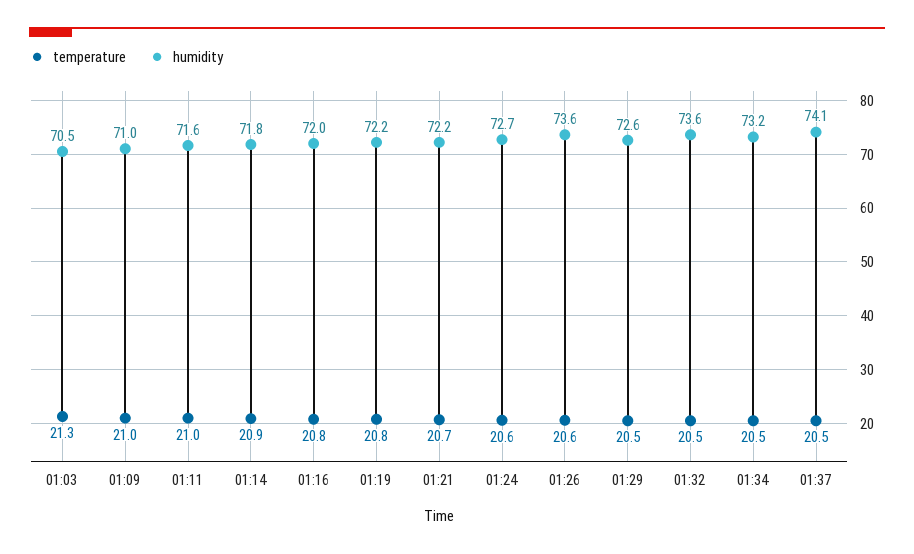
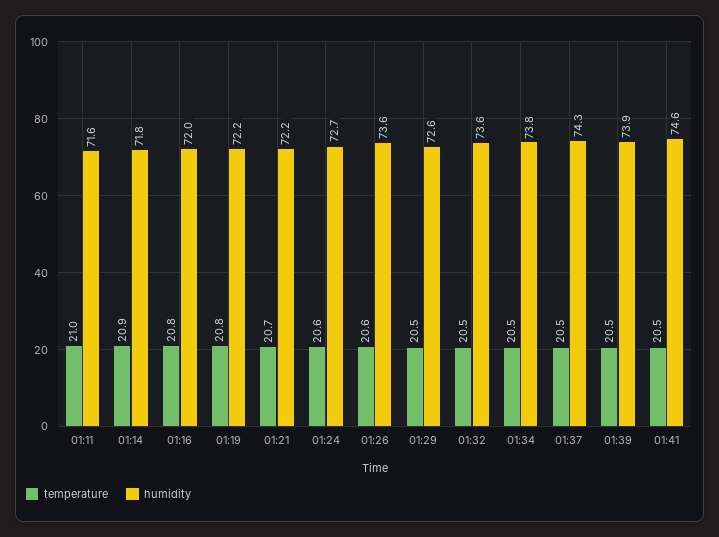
temperature, 01:03: 21.3 -> none
humidity, 01:03: 70.5 -> none
temperature, 01:09: 21 -> none
humidity, 01:09: 71 -> none
humidity, 01:34: 73.2 -> 73.8
humidity, 01:37: 74.1 -> 74.3
temperature, 01:39: none -> 20.5
humidity, 01:39: none -> 73.9
temperature, 01:41: none -> 20.5
humidity, 01:41: none -> 74.6

